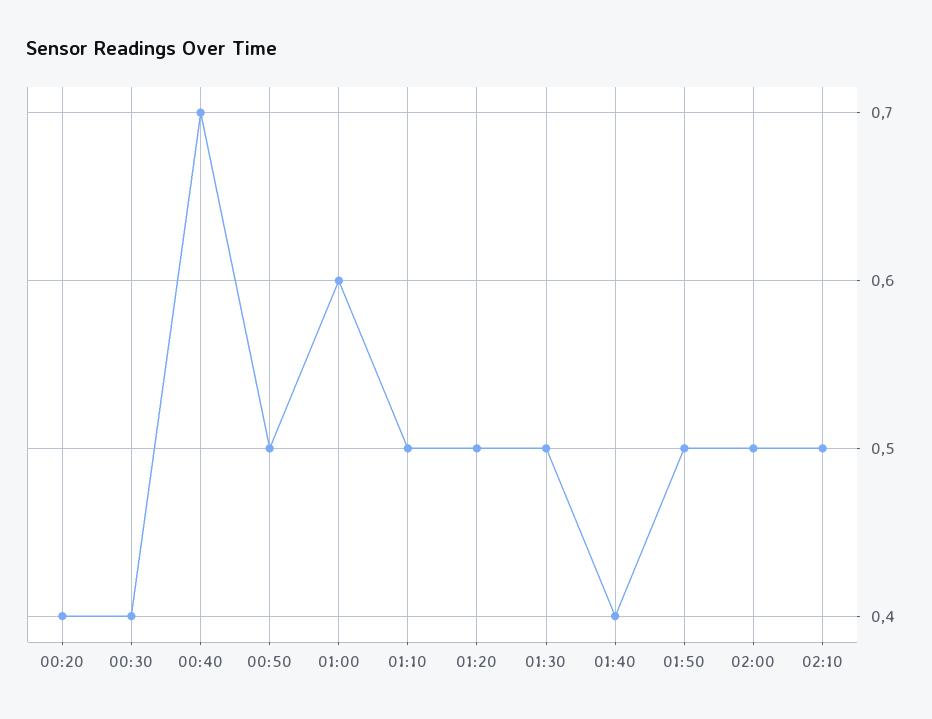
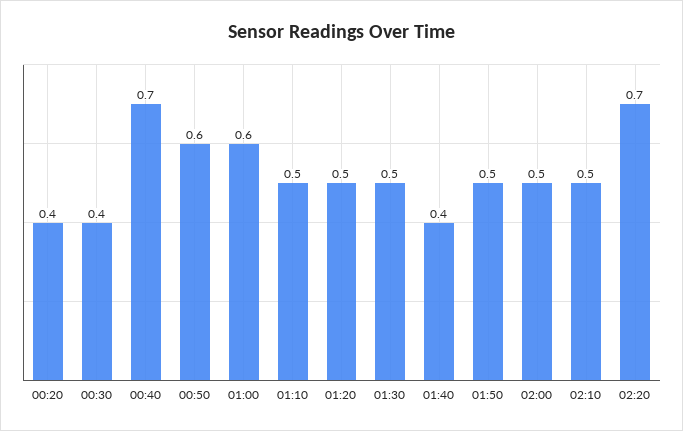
00:50: 0.5 -> 0.6
02:20: none -> 0.7

